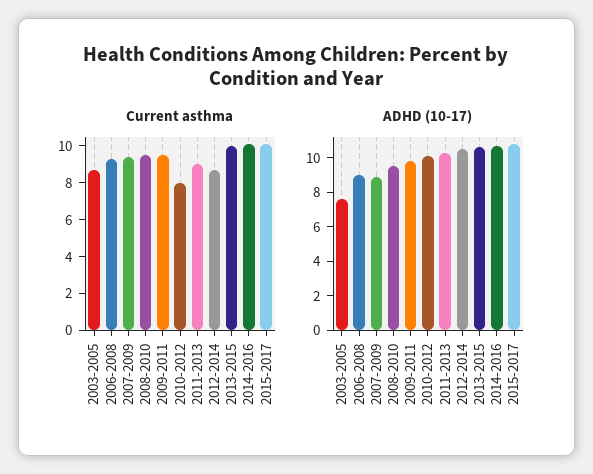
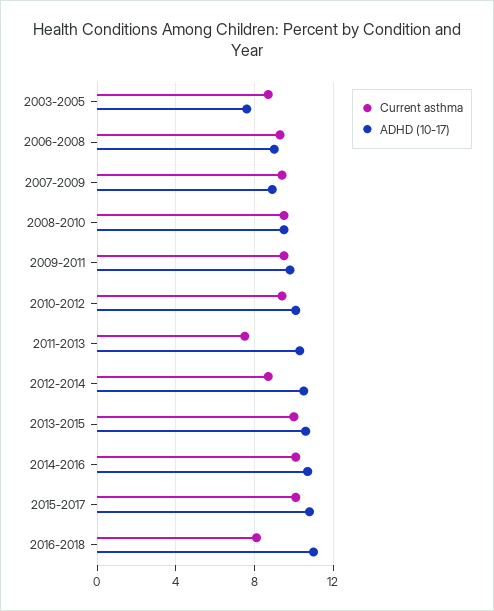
Current asthma, 2010-2012: 8 -> 9.5
Current asthma, 2011-2013: 9 -> 7.5
Current asthma, 2016-2018: none -> 8
ADHD (10-17), 2016-2018: none -> 11

